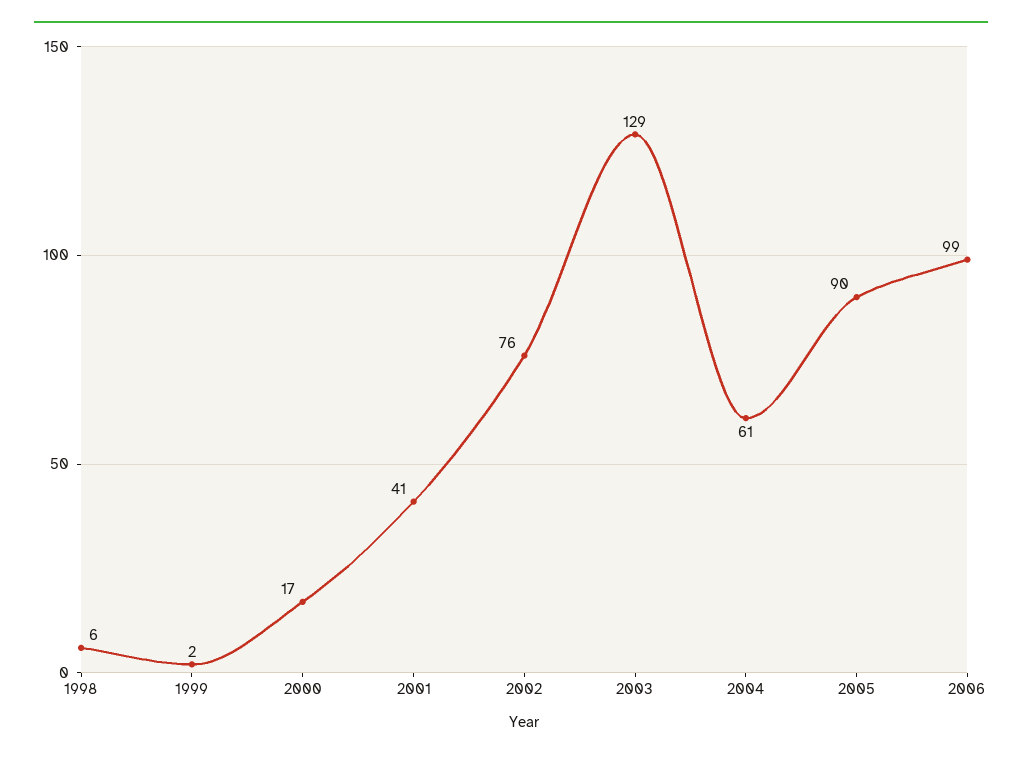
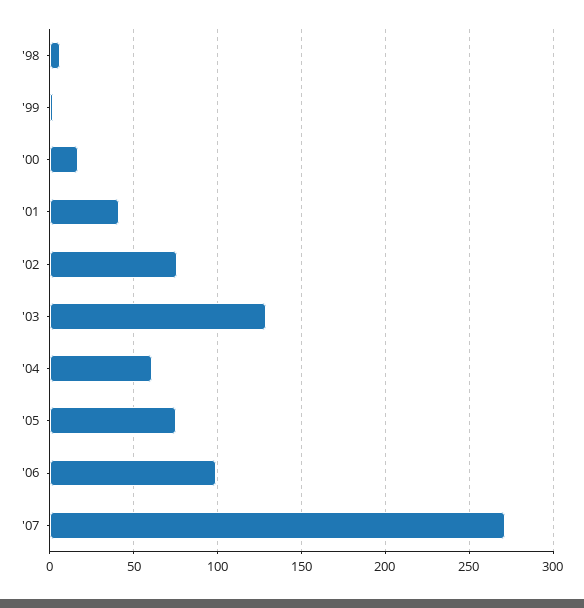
2005: 90 -> 75
'07: none -> 270

